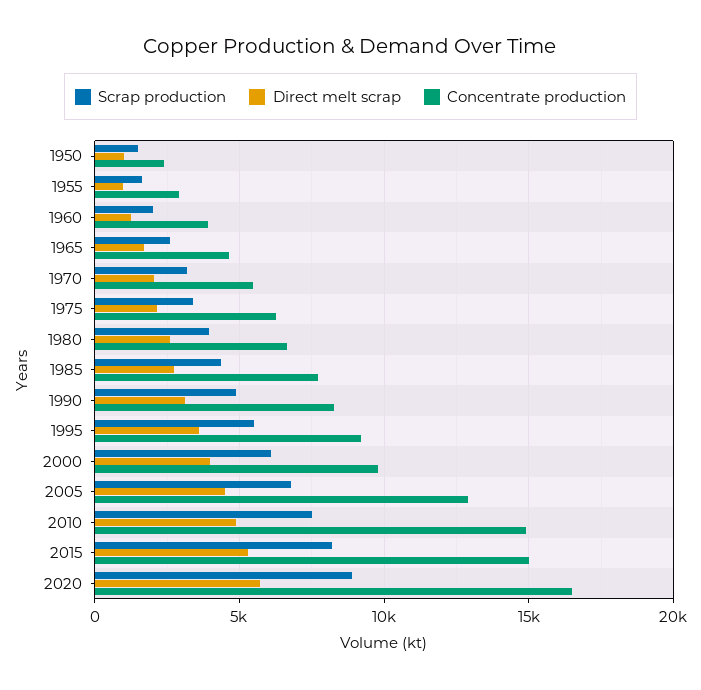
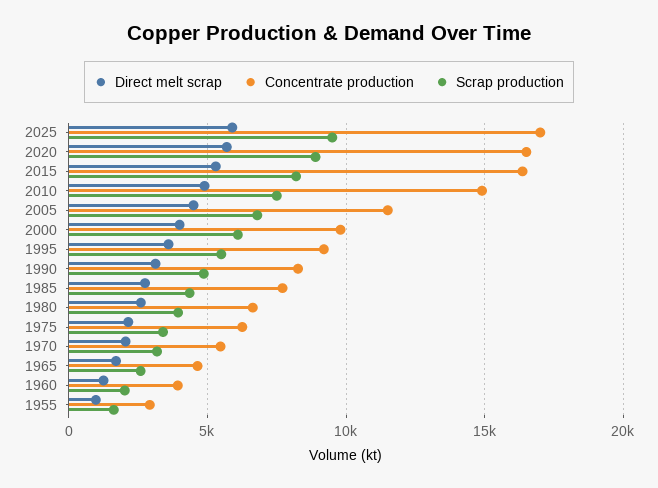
Scrap production, 1950: 1500 -> none
Direct melt scrap, 1950: 1000 -> none
Concentrate production, 1950: 2500 -> none
Concentrate production, 2005: 13000 -> 11500
Concentrate production, 2015: 15000 -> 16500
Direct melt scrap, 2025: none -> 6000
Concentrate production, 2025: none -> 17000
Scrap production, 2025: none -> 9500

